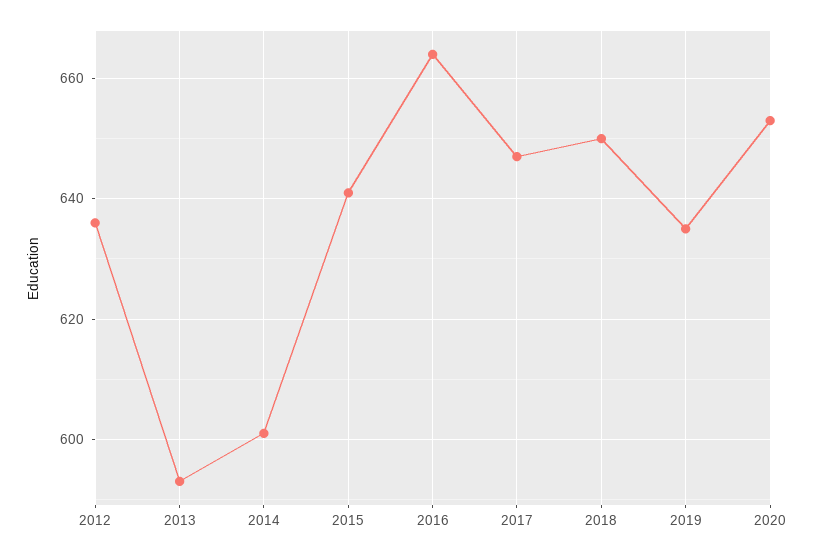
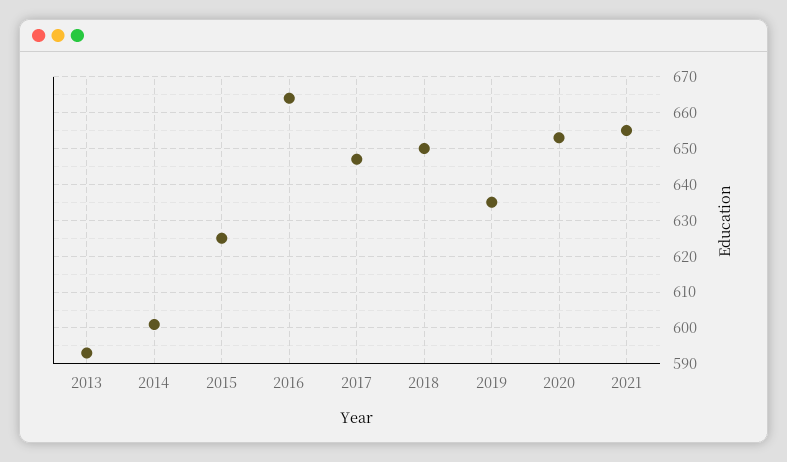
2012: 635 -> none
2015: 640 -> 625
2021: none -> 655

